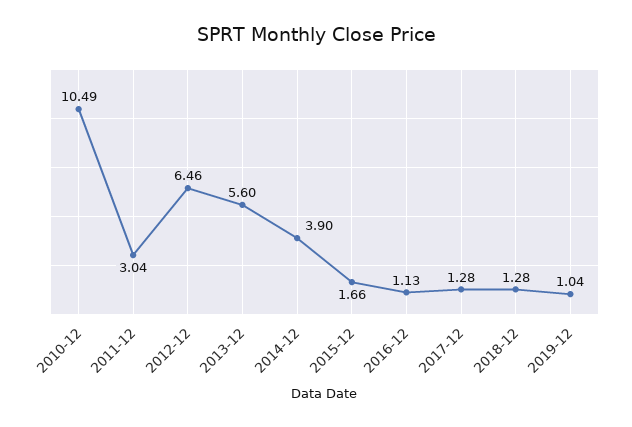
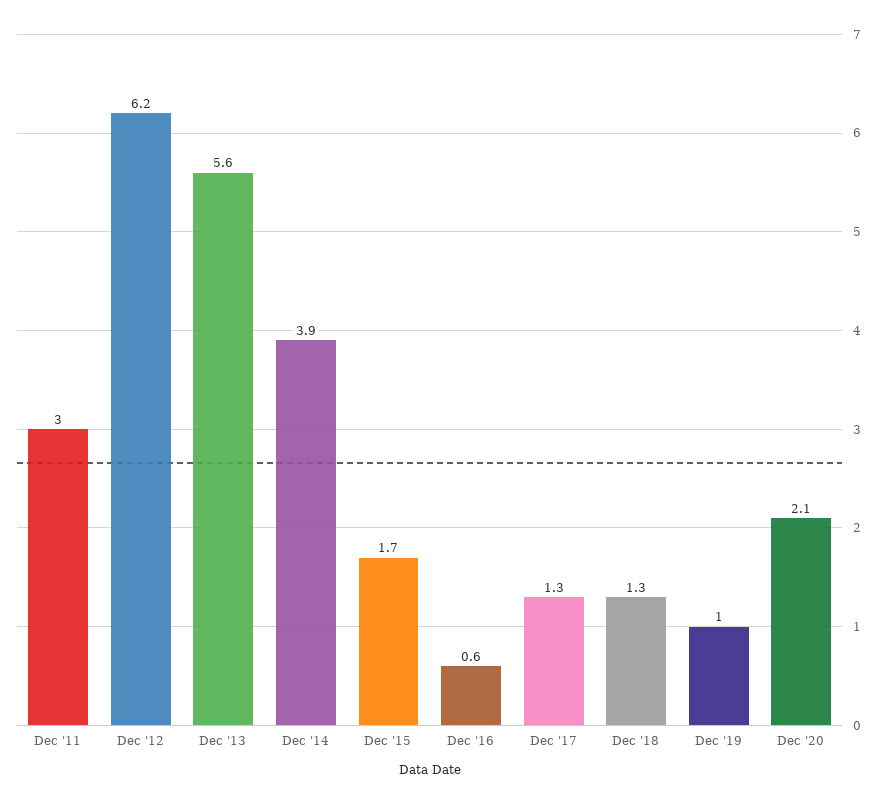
2010-12: 10.49 -> none
2012-12: 6.46 -> 6.2
2016-12: 1.13 -> 0.6
Dec '20: none -> 2.1

